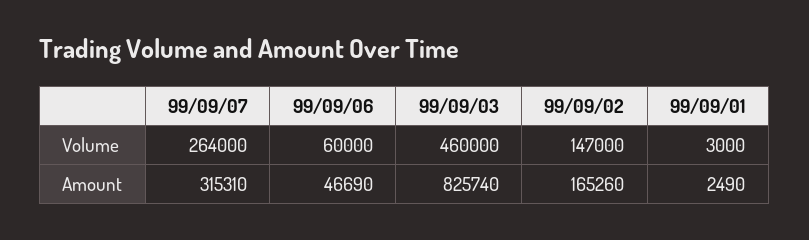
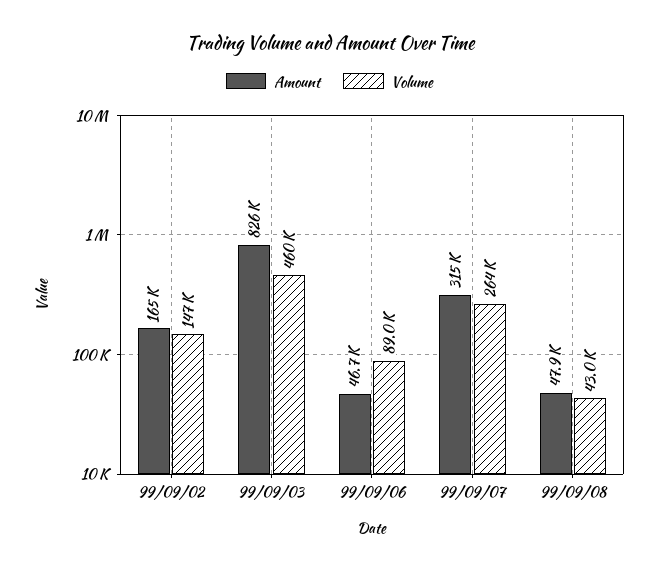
Volume, 99/09/06: 60000 -> 89000
Volume, 99/09/01: 3000 -> none
Amount, 99/09/01: 2490 -> none
Amount, 99/09/08: none -> 47900
Volume, 99/09/08: none -> 43000

